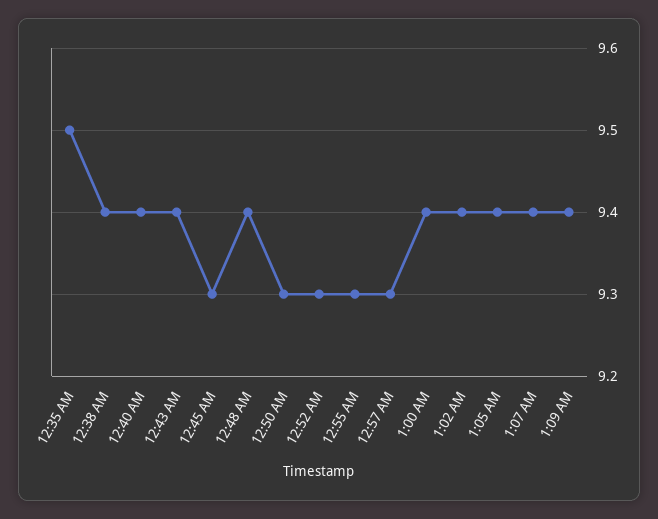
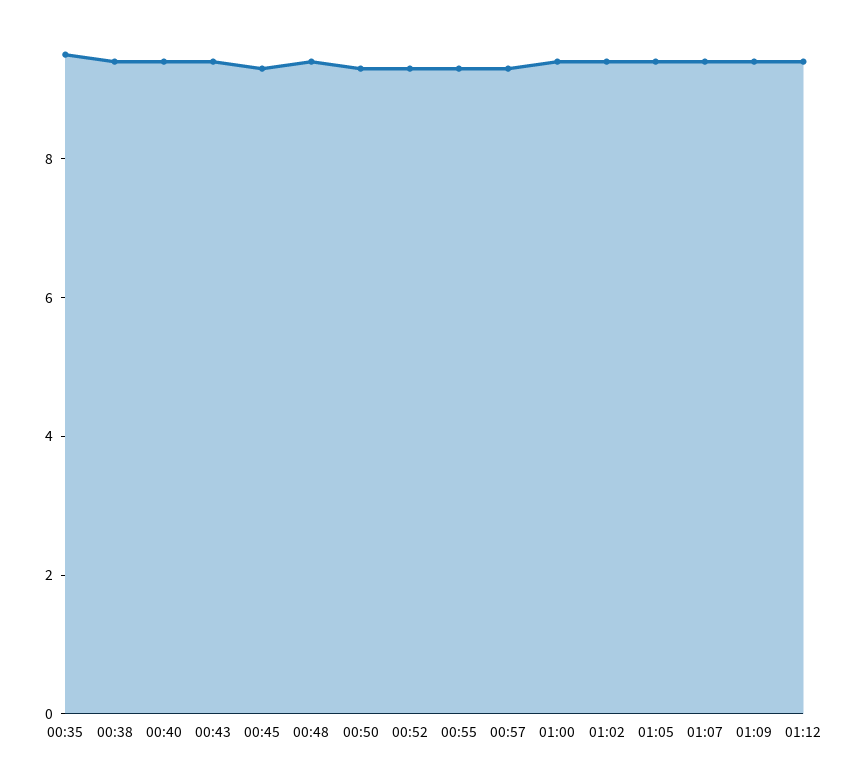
01:12: none -> 9.5

